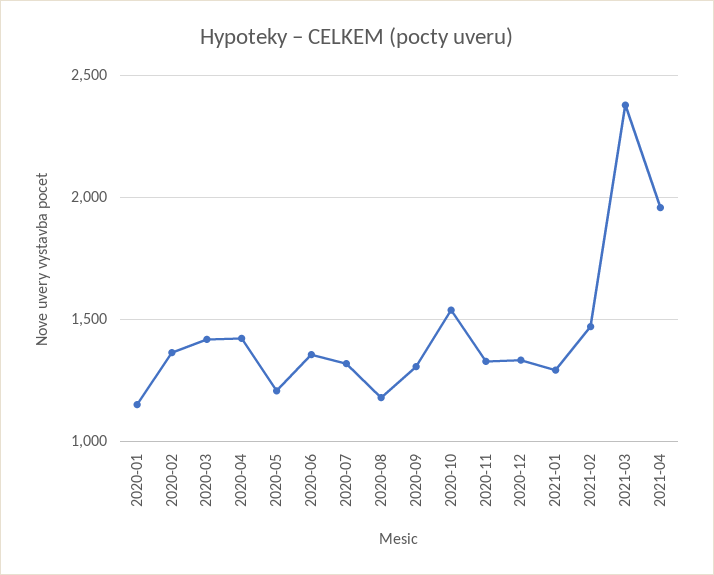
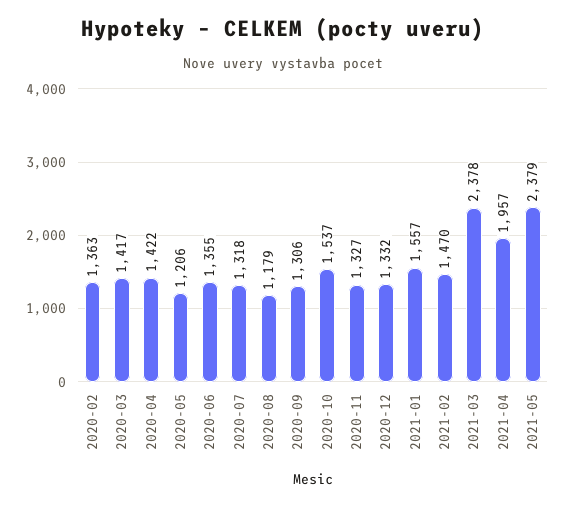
2020-01: 1150 -> none
2021-01: 1300 -> 1557
2021-05: none -> 2379

